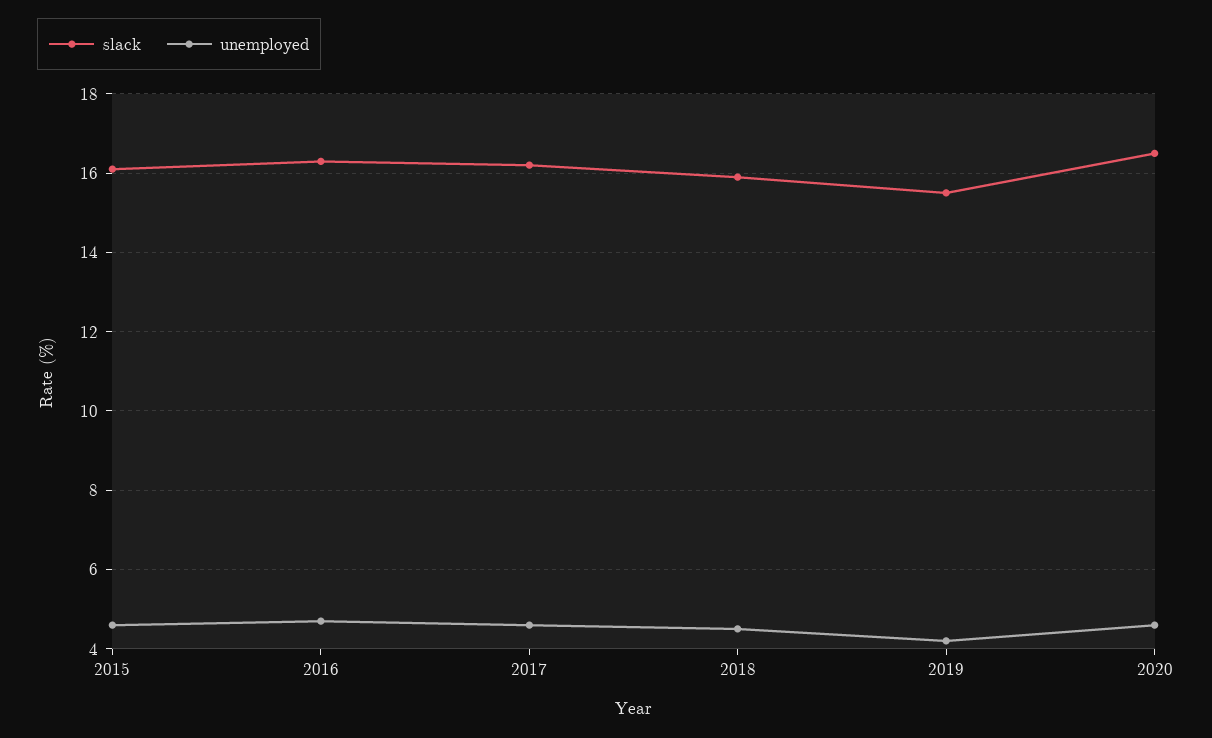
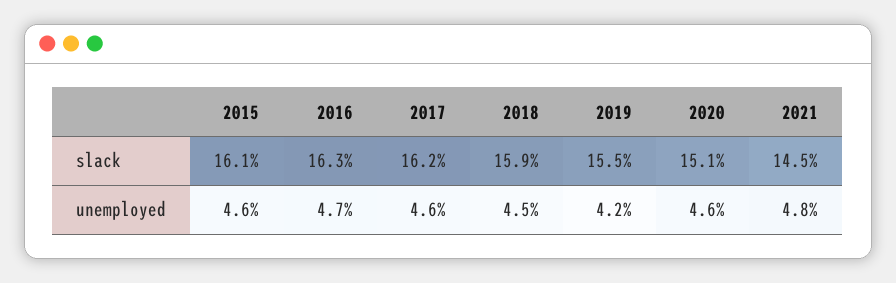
slack, 2020: 16.5 -> 15.1
slack, 2021: none -> 14.5
unemployed, 2021: none -> 4.8

